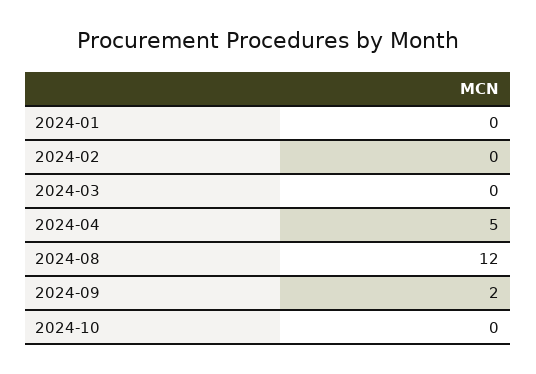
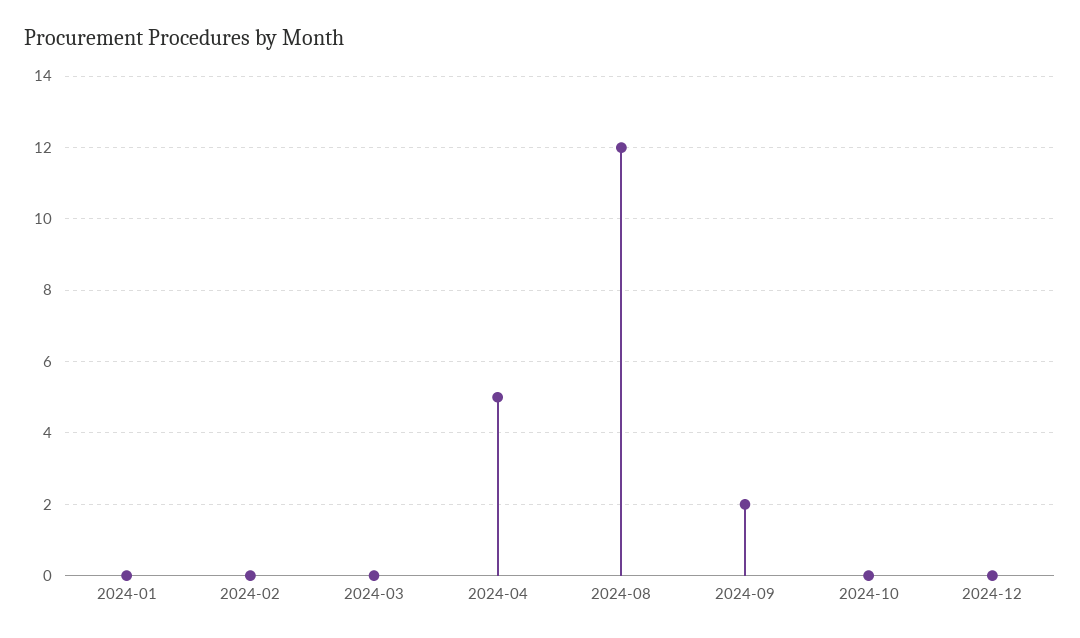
2024-12: none -> 0

